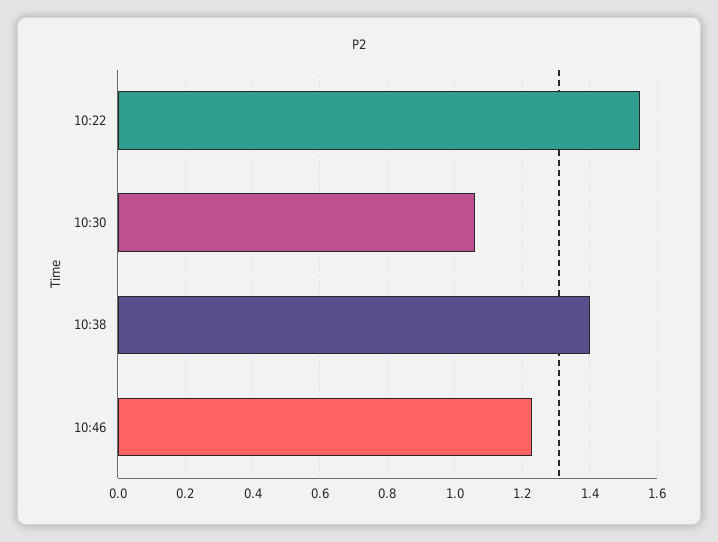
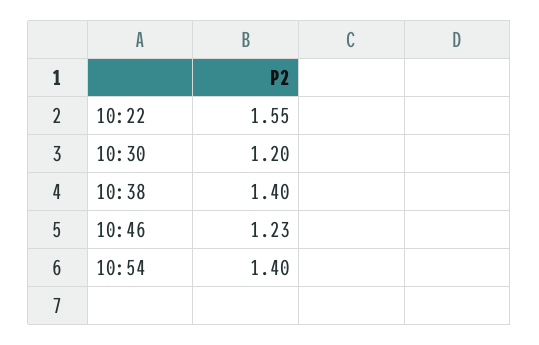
10:30: 1.05 -> 1.2
10:54: none -> 1.4

